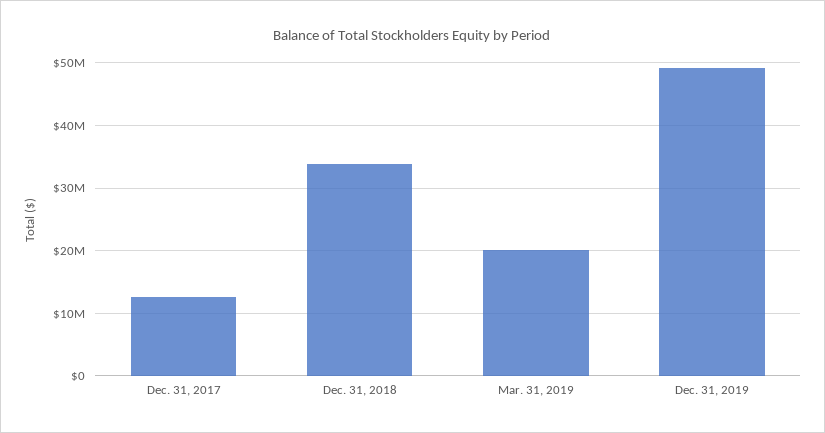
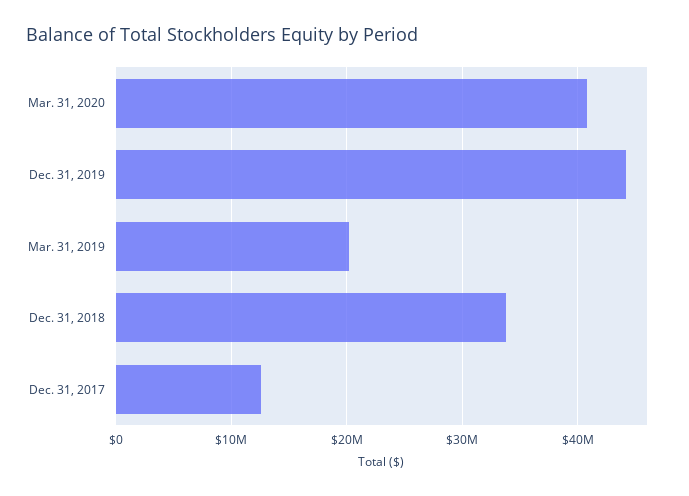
Dec. 31, 2019: 49000000 -> 44000000
Mar. 31, 2020: none -> 41000000

